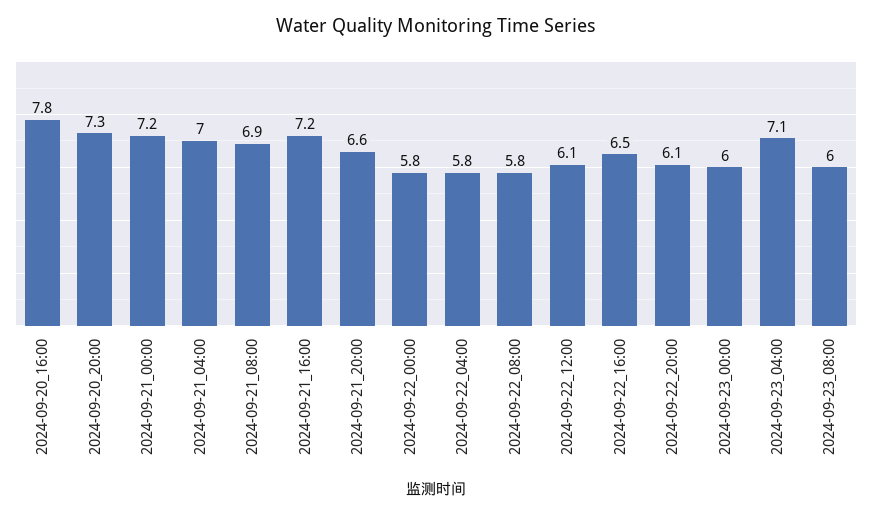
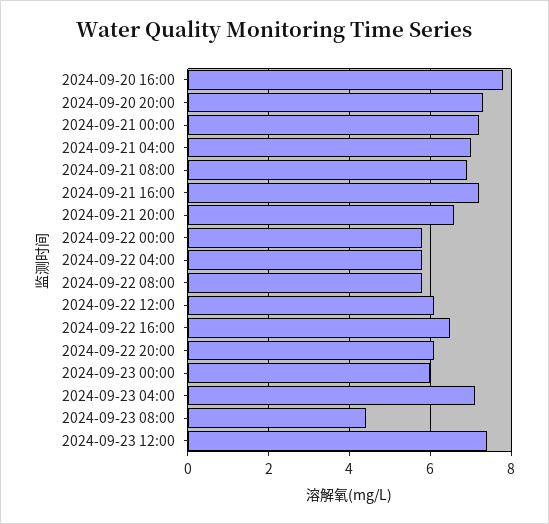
2024-09-23_08:00: 6 -> 4.5
2024-09-23 12:00: none -> 7.5

